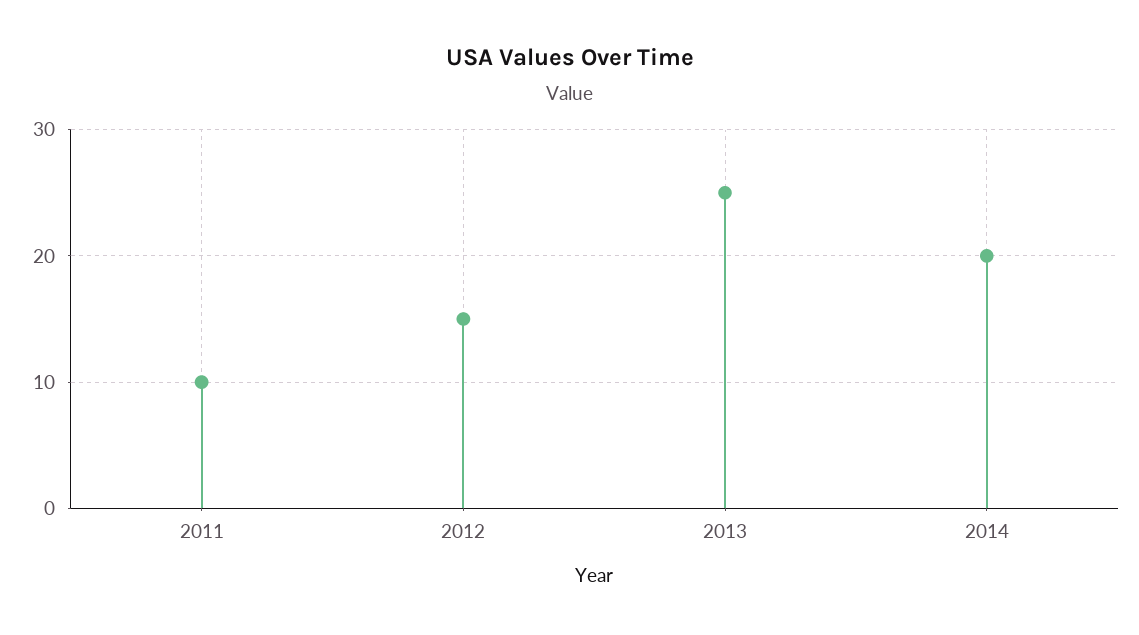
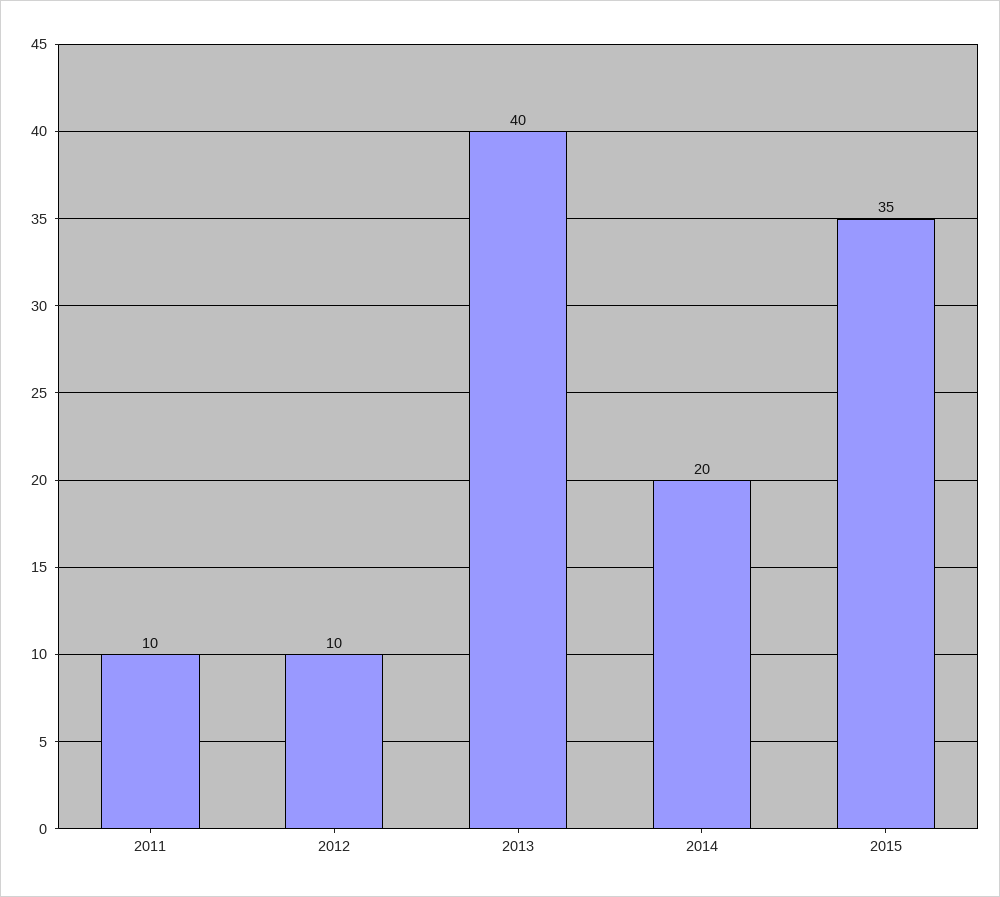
2012: 15 -> 10
2013: 25 -> 40
2015: none -> 35

